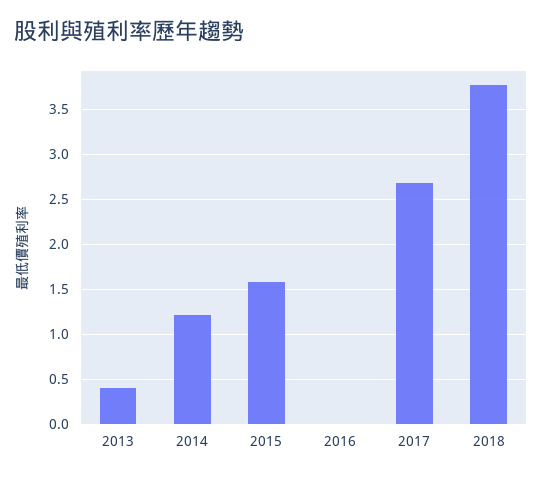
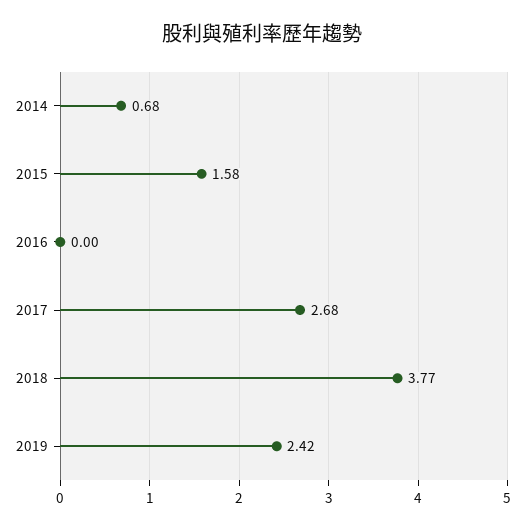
2013: 0.4 -> none
2014: 1.2 -> 0.68
2019: none -> 2.42

